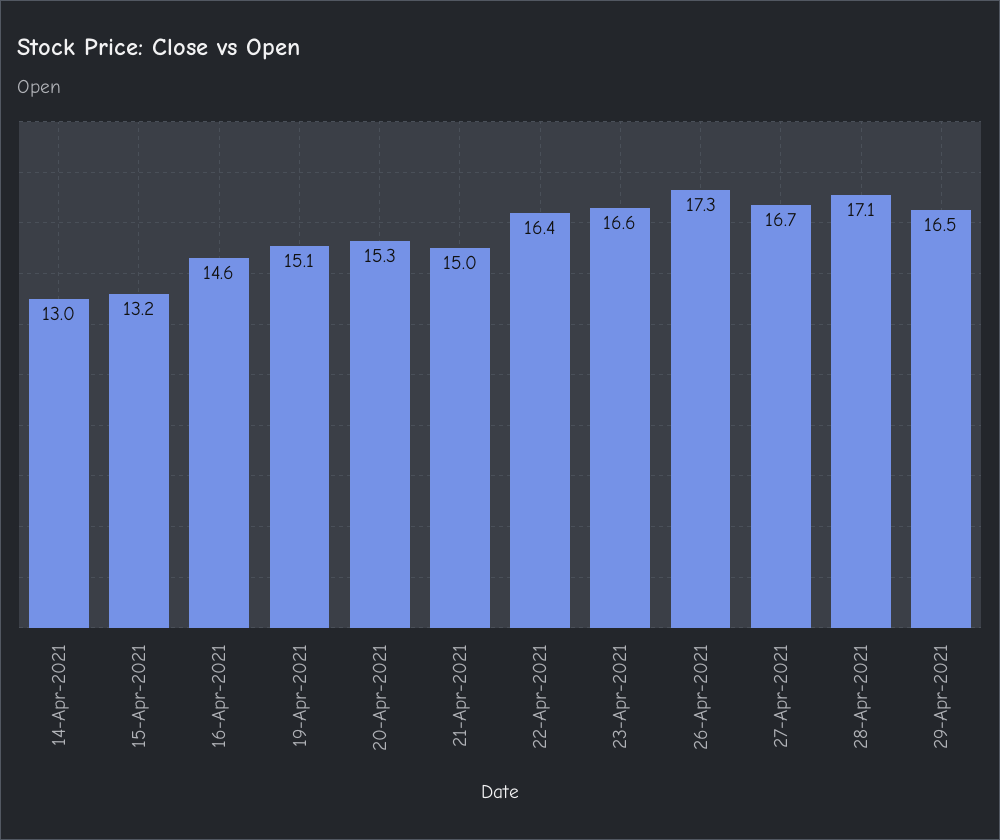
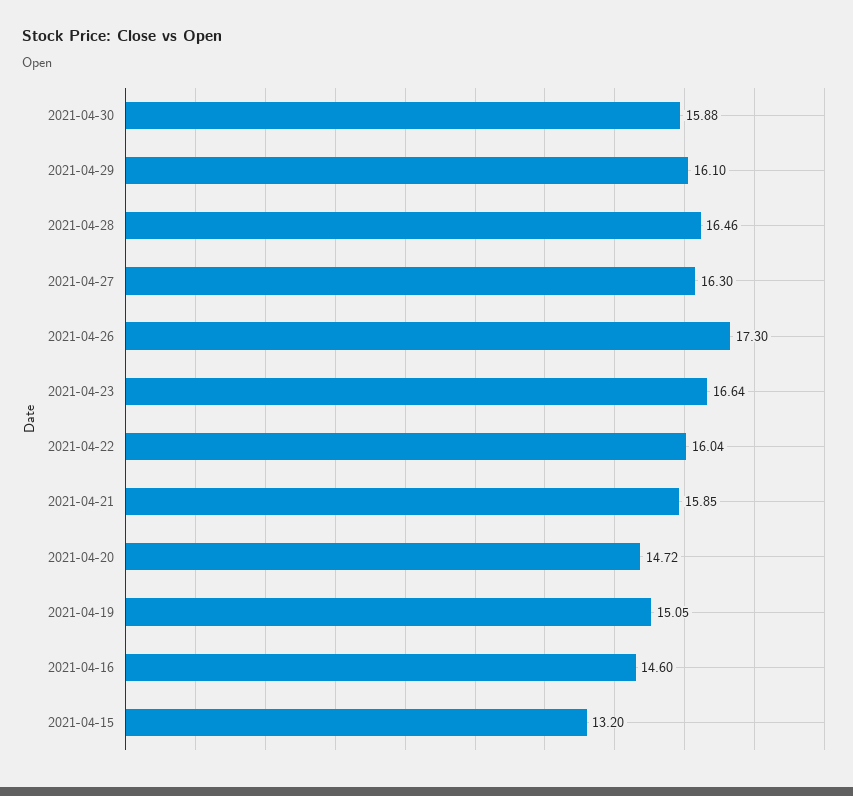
14-Apr-2021: 13 -> none
20-Apr-2021: 15.3 -> 14.72
21-Apr-2021: 15 -> 15.85
22-Apr-2021: 16.4 -> 16.04
27-Apr-2021: 16.7 -> 16.3
28-Apr-2021: 17.1 -> 16.46
29-Apr-2021: 16.5 -> 16.1
2021-04-30: none -> 15.88

